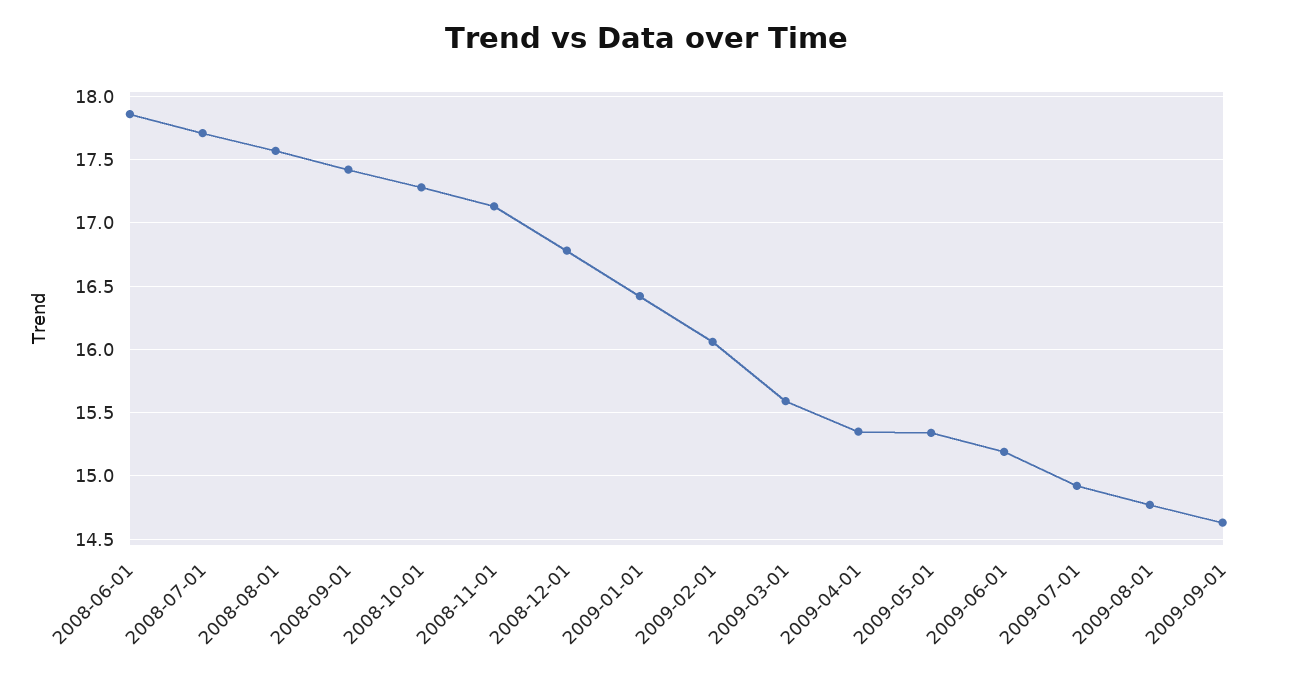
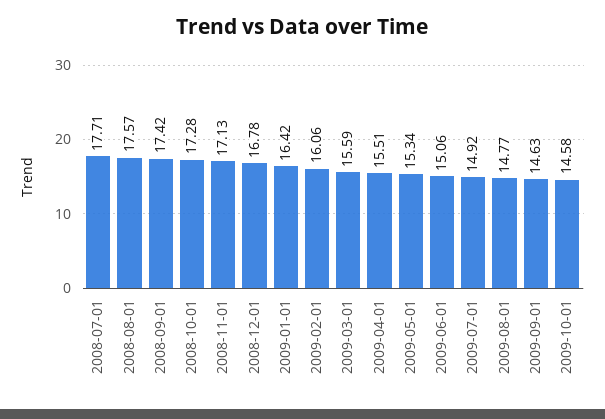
2008-06-01: 17.85 -> none
2009-04-01: 15.35 -> 15.51
2009-06-01: 15.2 -> 15.06
2009-10-01: none -> 14.58

